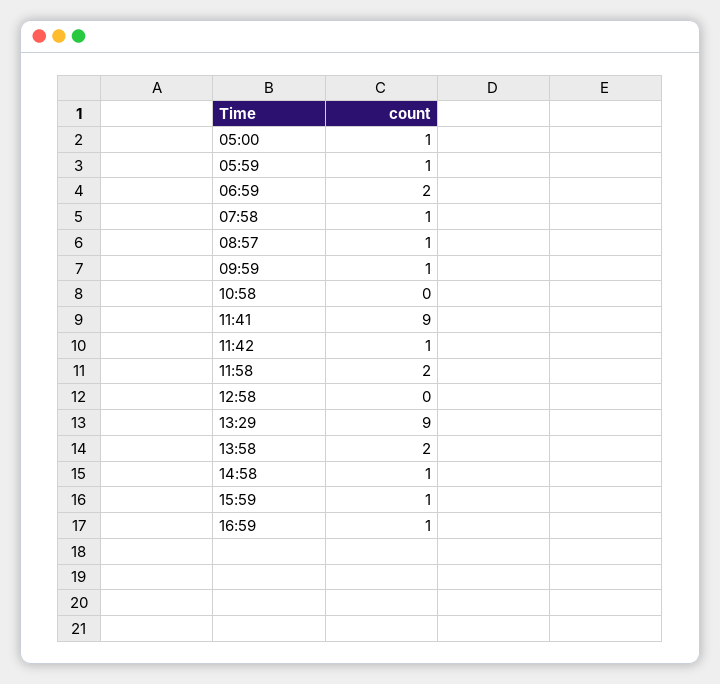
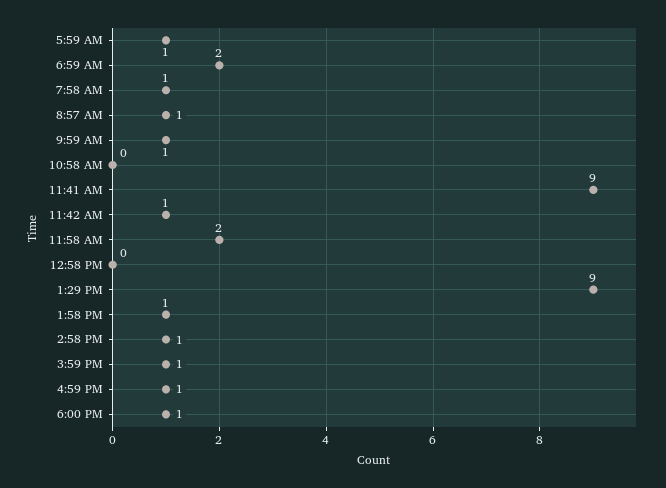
05:00: 1 -> none
13:58: 2 -> 1
6:00 PM: none -> 1

